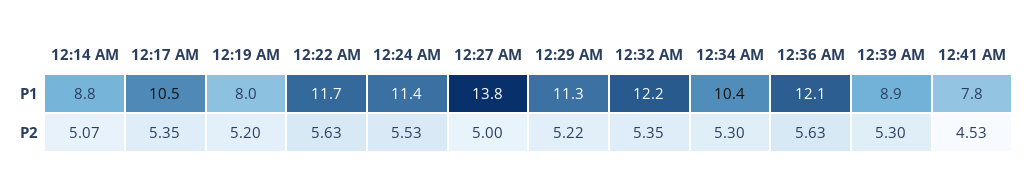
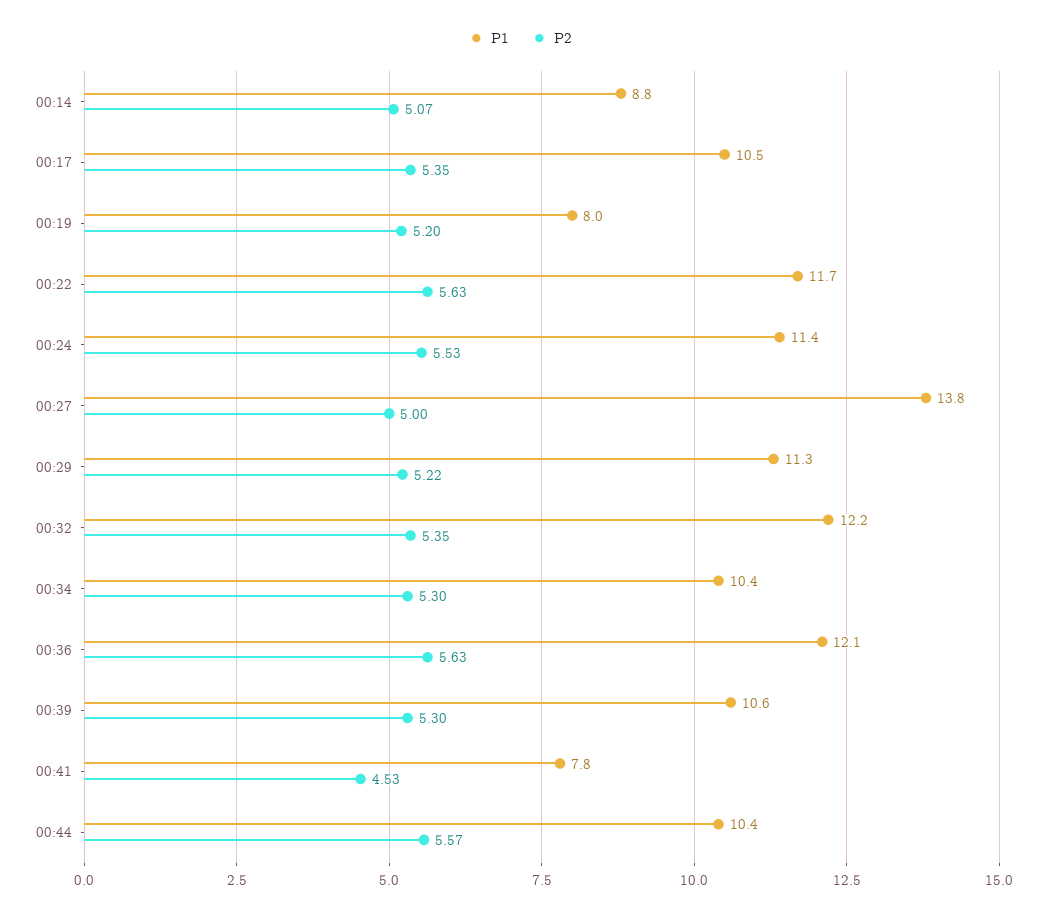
P1, 12:39 AM: 8.9 -> 10.6
P1, 00:44: none -> 10.4
P2, 00:44: none -> 5.57

